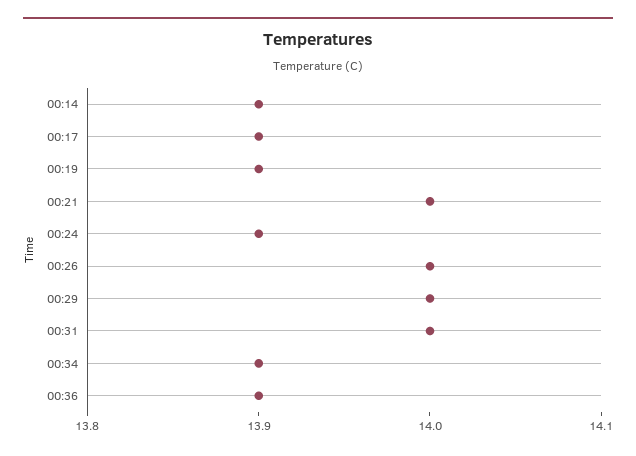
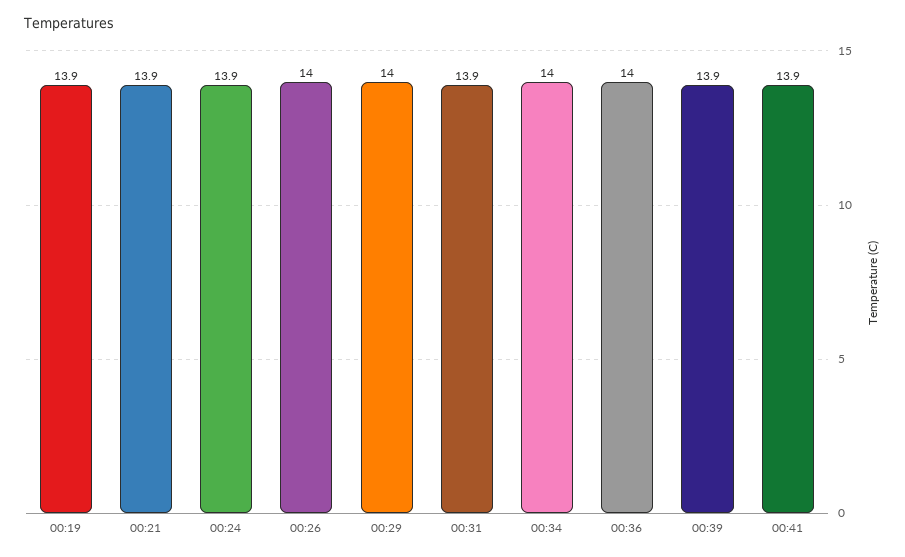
00:14: 13.9 -> none
00:17: 13.9 -> none
00:21: 14 -> 13.9
00:31: 14 -> 13.9
00:34: 13.9 -> 14
00:36: 13.9 -> 14
00:39: none -> 13.9
00:41: none -> 13.9

